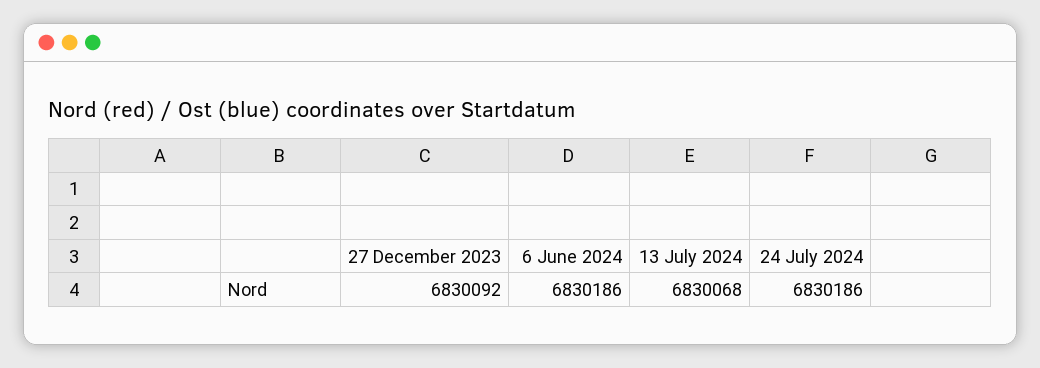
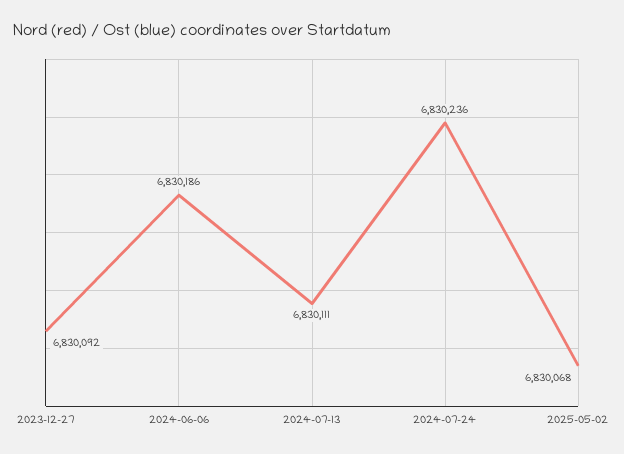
13 July 2024: 6830068 -> 6830111
24 July 2024: 6830186 -> 6830236
2025-05-02: none -> 6830068

